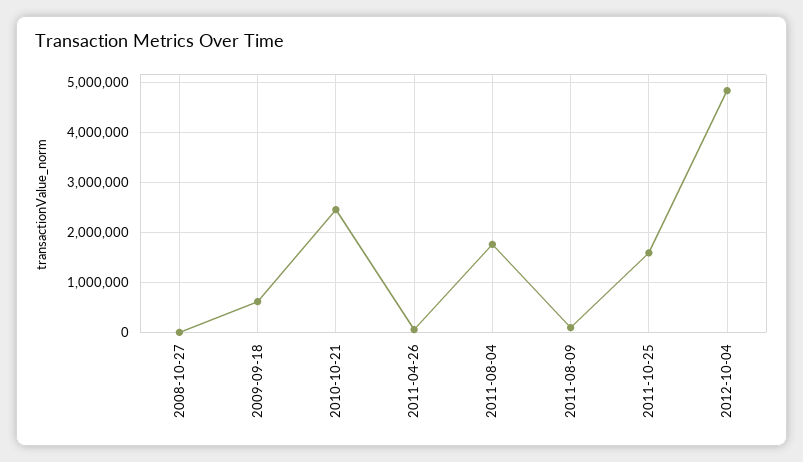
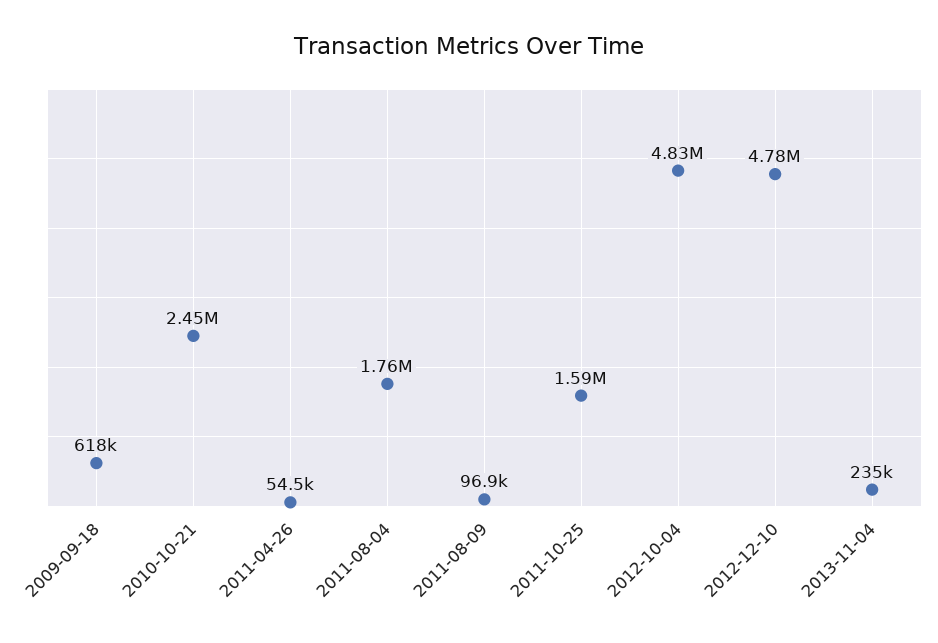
2008-10-27: 0 -> none
2012-12-10: none -> 4780000
2013-11-04: none -> 235000

